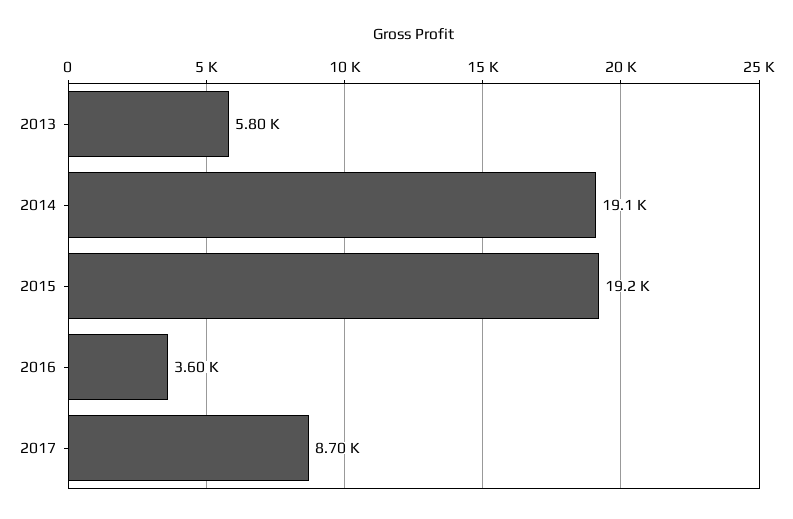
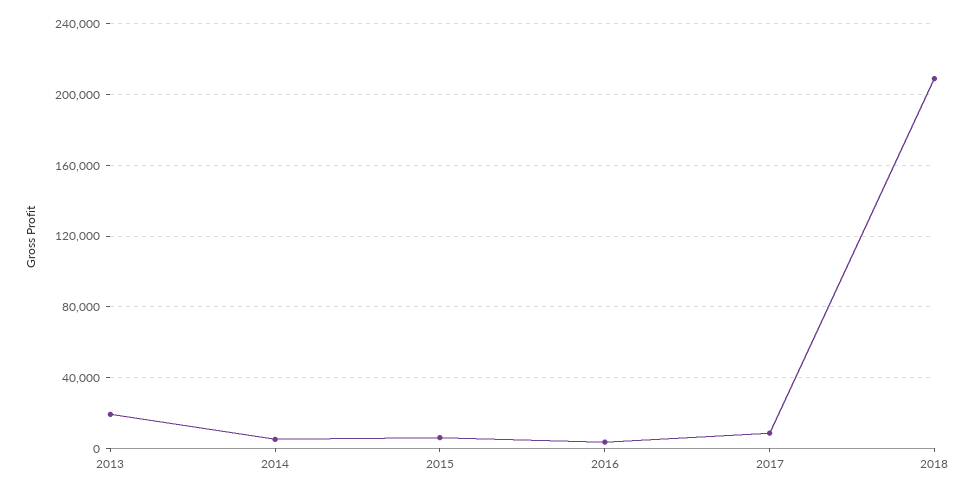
2013: 5800 -> 20000
2014: 19100 -> 5000
2015: 19200 -> 5000
2018: none -> 210000

